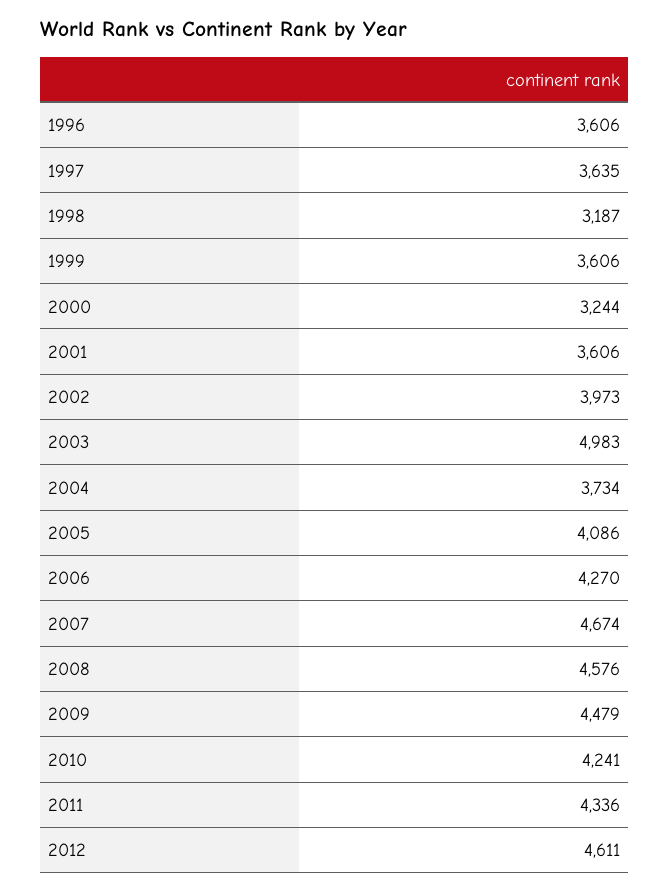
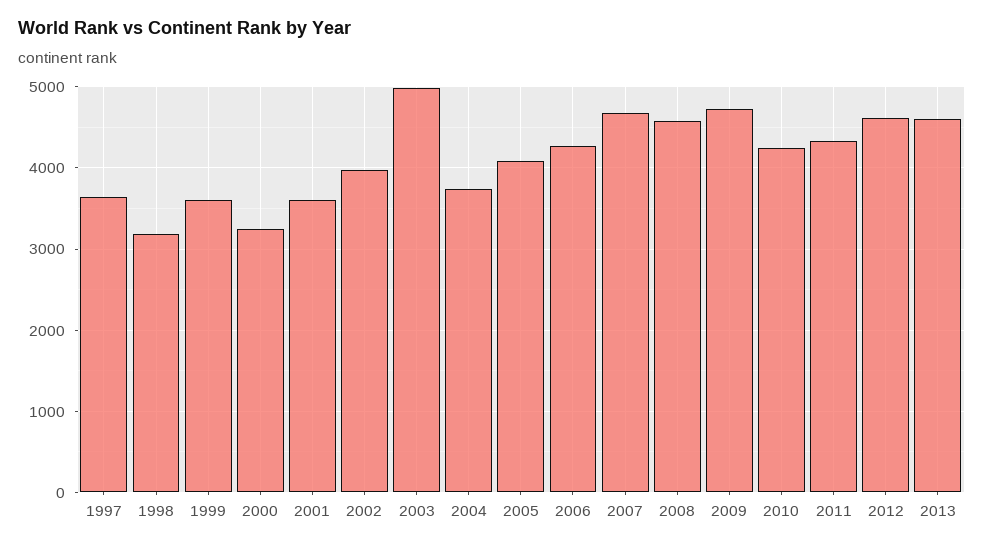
1996: 3606 -> none
2009: 4479 -> 4700
2013: none -> 4600

